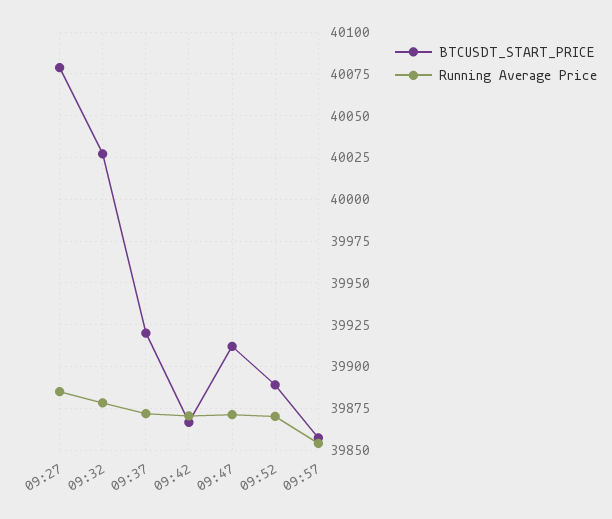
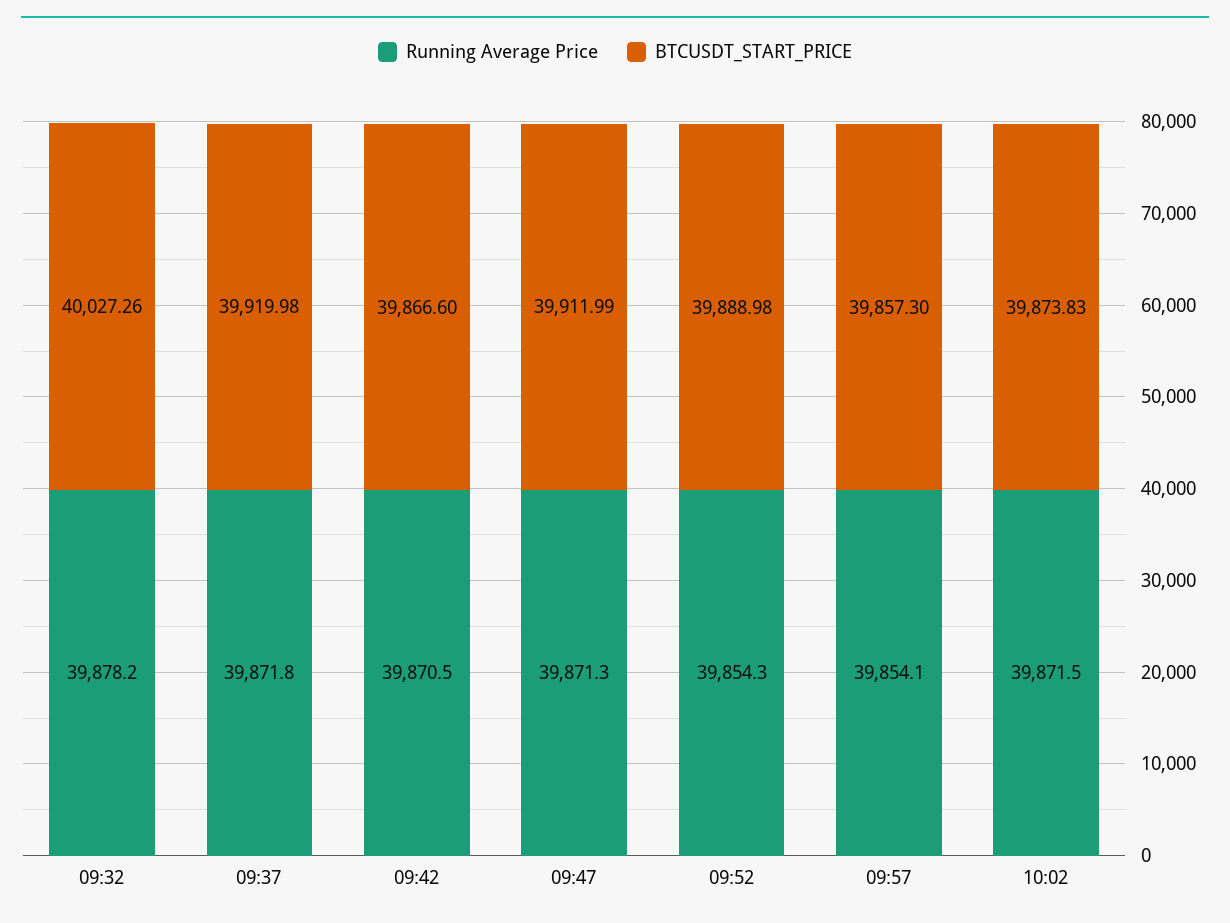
BTCUSDT_START_PRICE, 09:27: 40080 -> none
Running Average Price, 09:27: 39885 -> none
Running Average Price, 09:52: 39870 -> 39854.3
Running Average Price, 10:02: none -> 39871.5
BTCUSDT_START_PRICE, 10:02: none -> 39873.83

